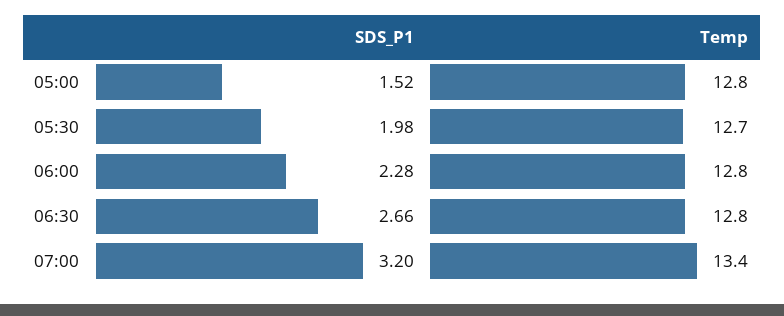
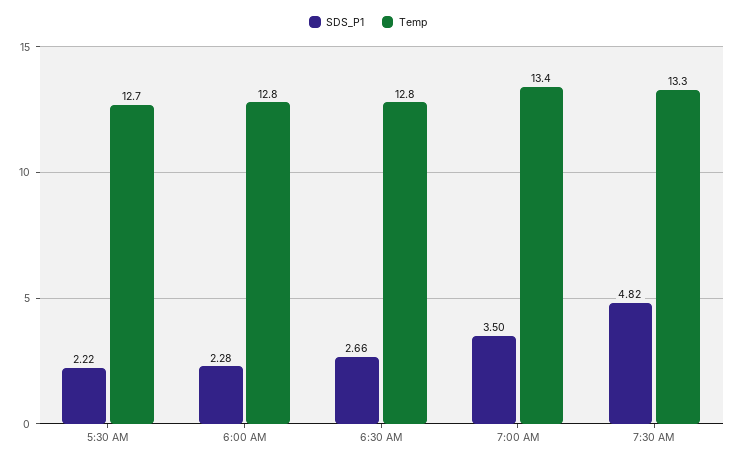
SDS_P1, 05:00: 1.52 -> none
Temp, 05:00: 12.8 -> none
SDS_P1, 05:30: 1.98 -> 2.22
SDS_P1, 07:00: 3.2 -> 3.5
SDS_P1, 7:30 AM: none -> 4.82
Temp, 7:30 AM: none -> 13.3

